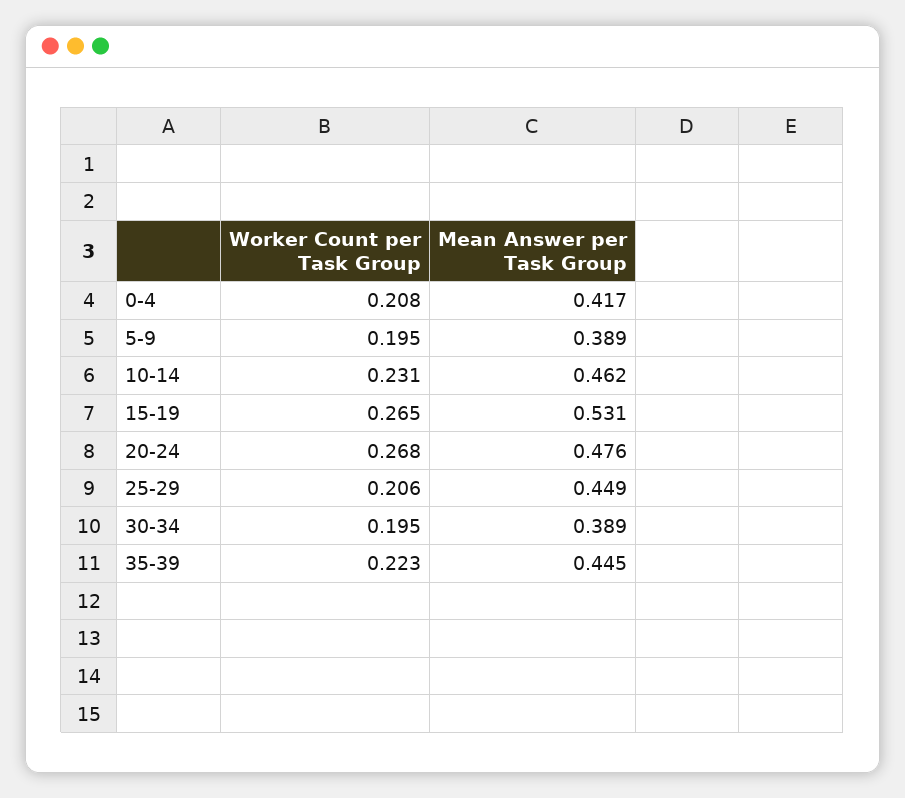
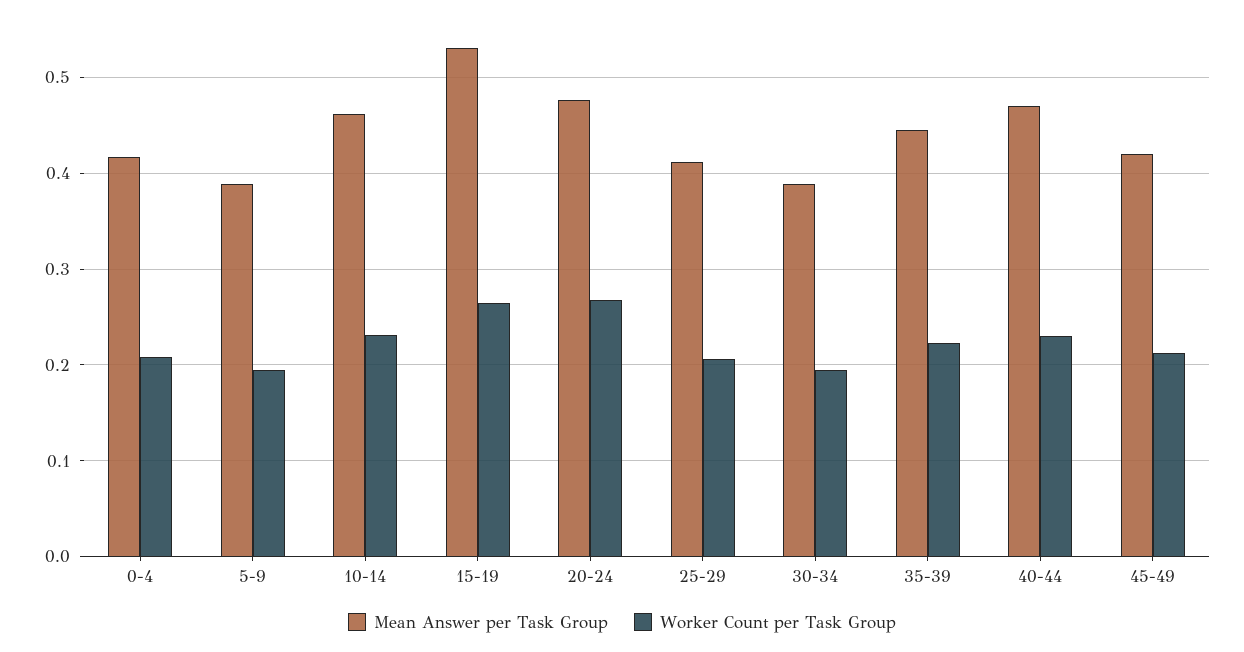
Mean Answer per Task Group, 25-29: 0.449 -> 0.41
Mean Answer per Task Group, 40-44: none -> 0.47
Worker Count per Task Group, 40-44: none -> 0.23
Mean Answer per Task Group, 45-49: none -> 0.42
Worker Count per Task Group, 45-49: none -> 0.21

